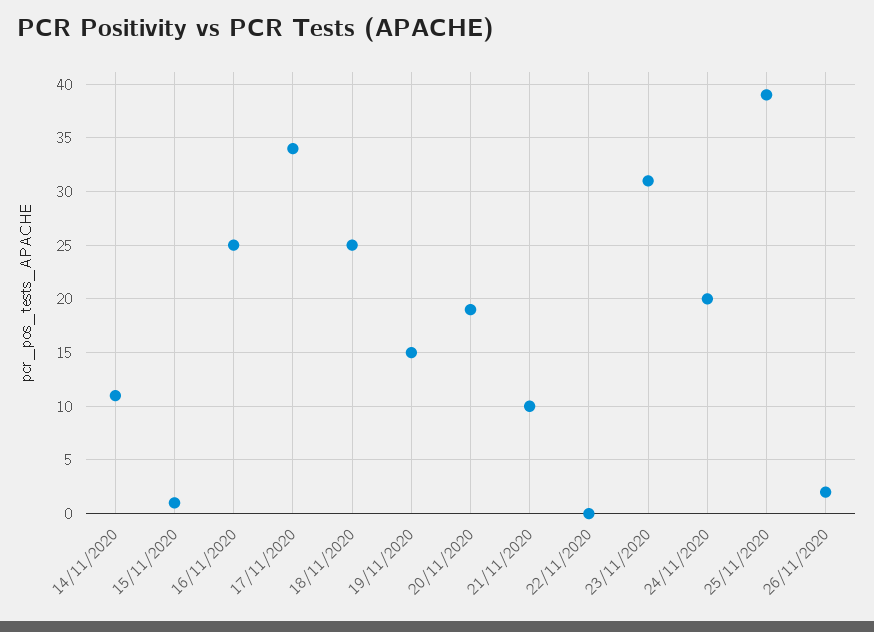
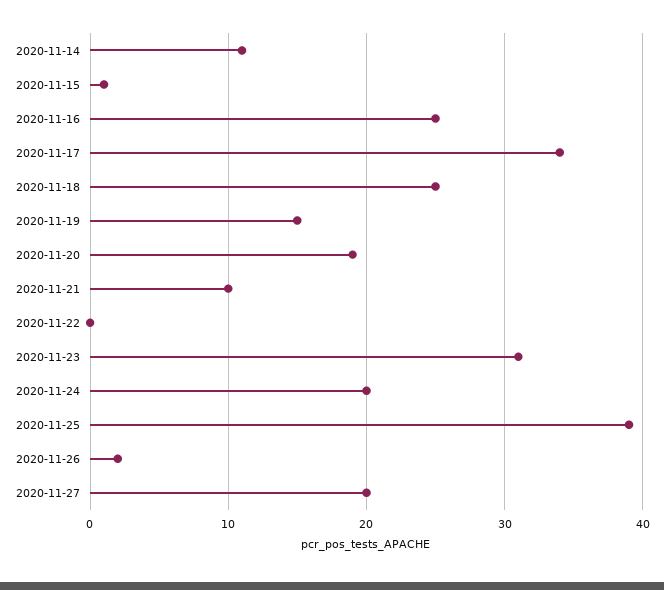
2020-11-27: none -> 20

